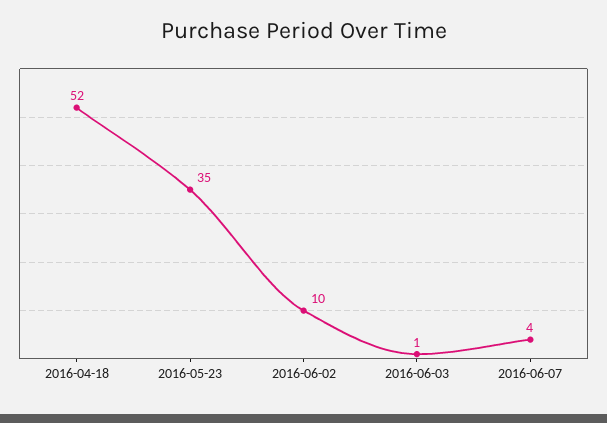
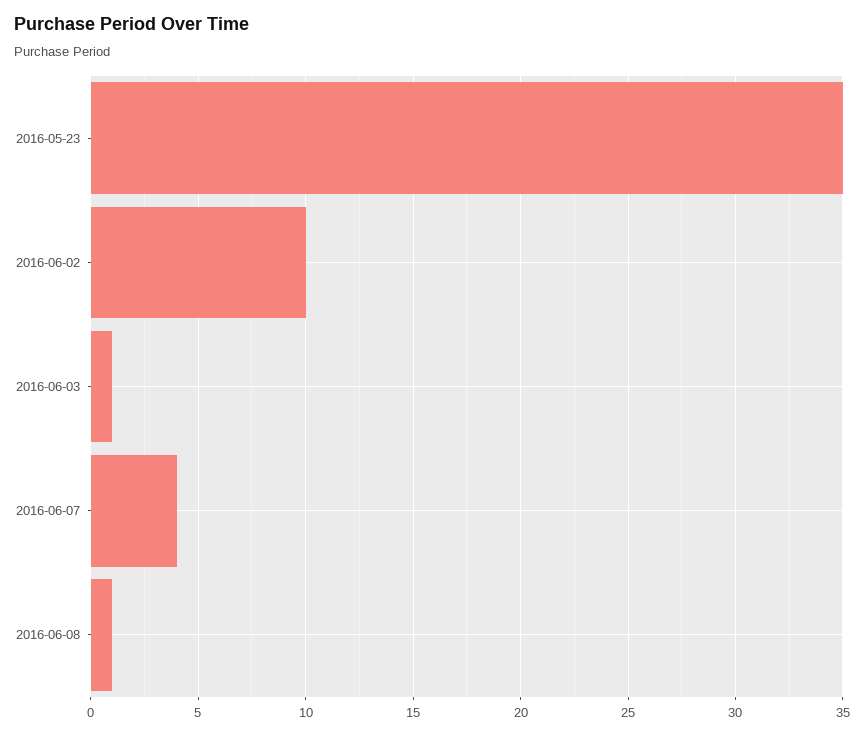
2016-04-18: 52 -> none
2016-06-08: none -> 1

